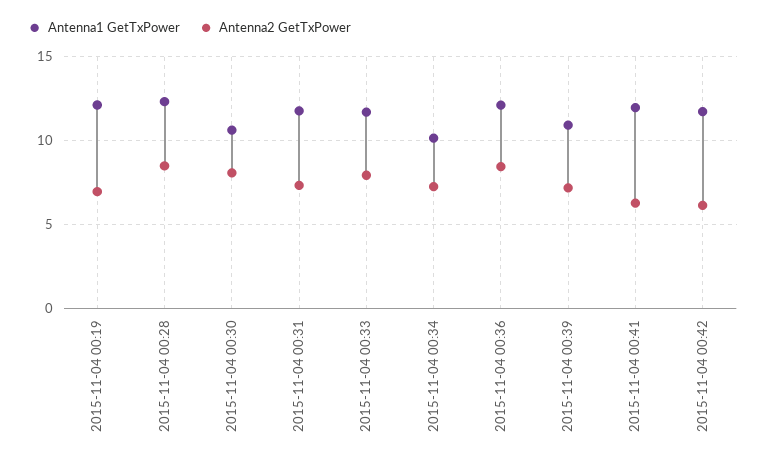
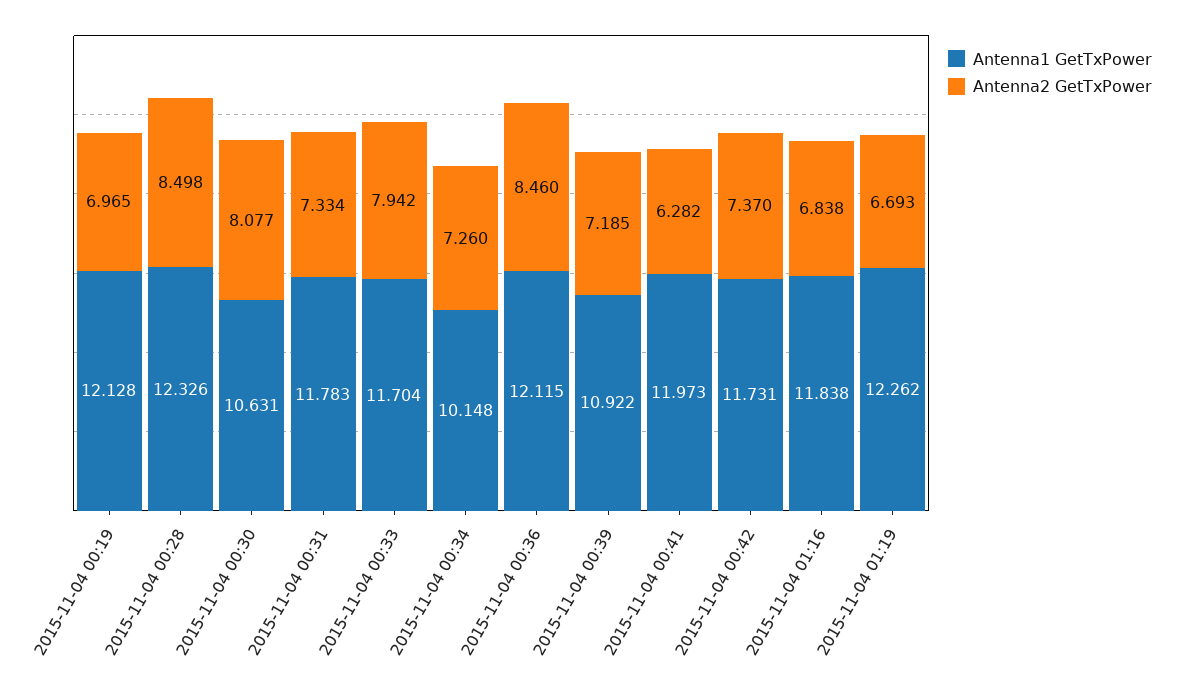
Antenna2 GetTxPower, 2015-11-04 00:42: 6 -> 7.37
Antenna1 GetTxPower, 2015-11-04 01:16: none -> 11.838
Antenna2 GetTxPower, 2015-11-04 01:16: none -> 6.838
Antenna1 GetTxPower, 2015-11-04 01:19: none -> 12.262
Antenna2 GetTxPower, 2015-11-04 01:19: none -> 6.693

